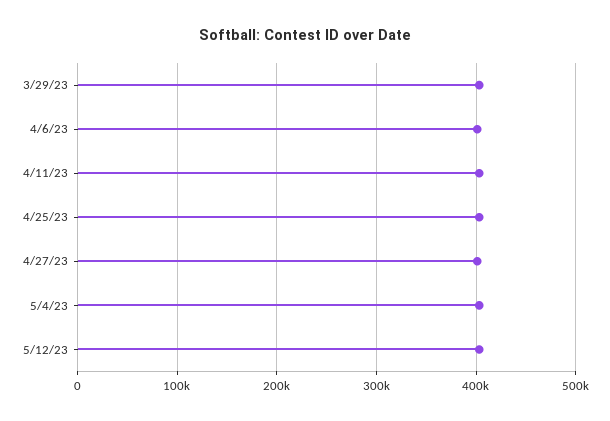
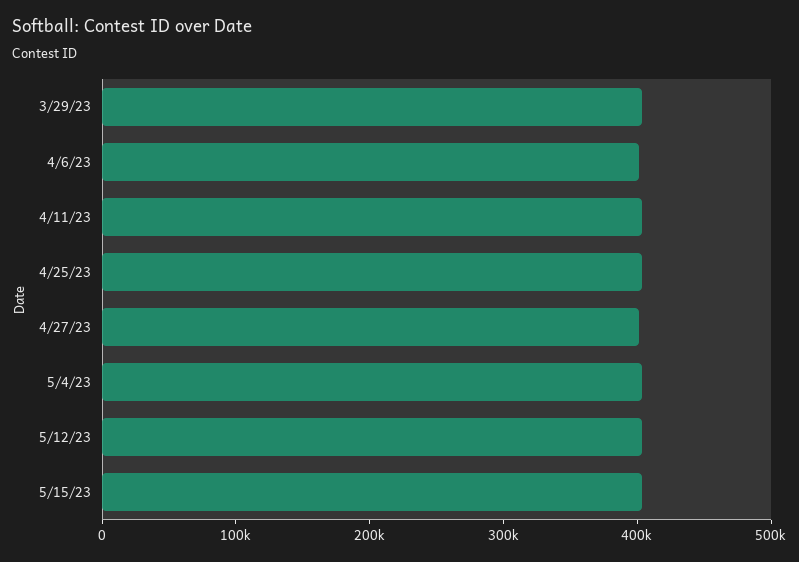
5/15/23: none -> 400000

